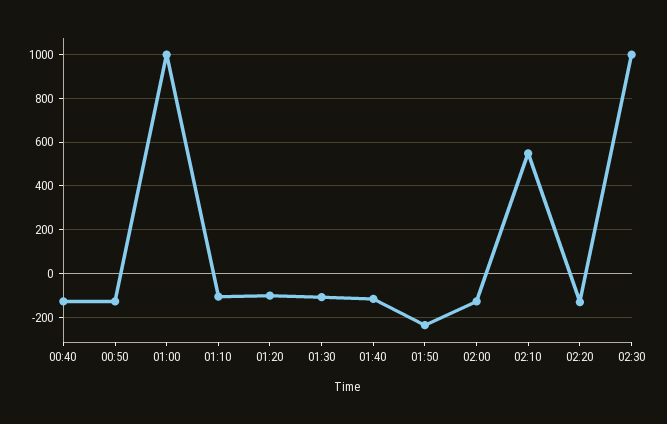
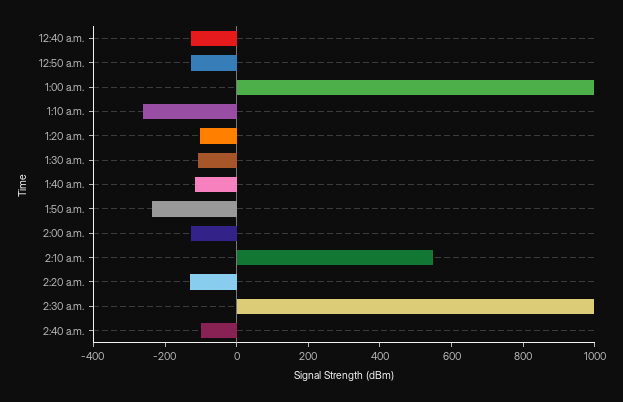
01:10: -100 -> -250
2:40 a.m.: none -> -100

